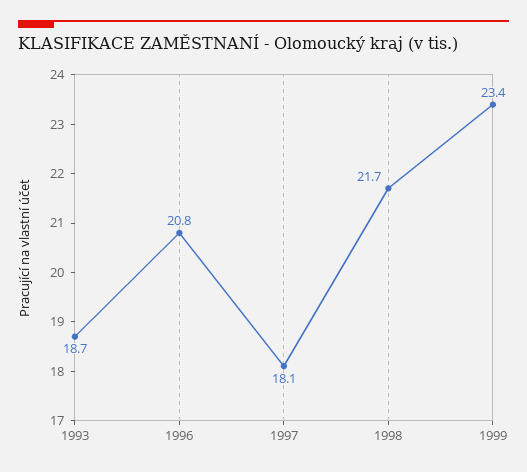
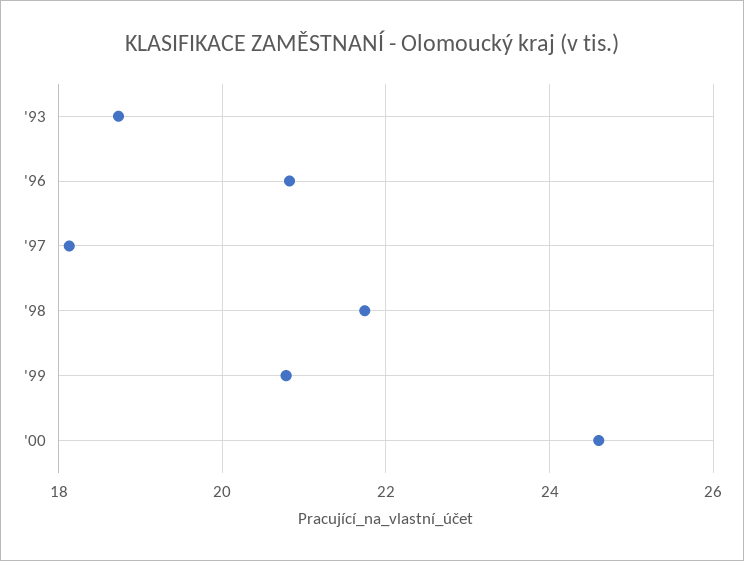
1999: 23.4 -> 20.8
'00: none -> 24.6

